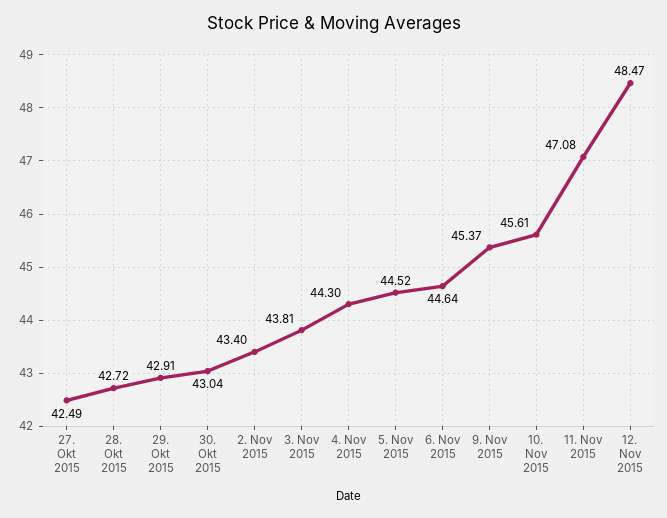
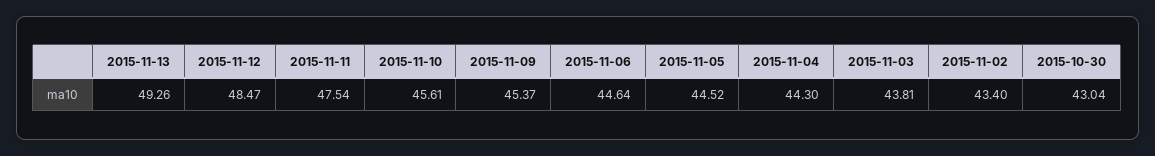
27. Okt 2015: 42.49 -> none
28. Okt 2015: 42.72 -> none
29. Okt 2015: 42.91 -> none
11. Nov 2015: 47.08 -> 47.54
2015-11-13: none -> 49.26

